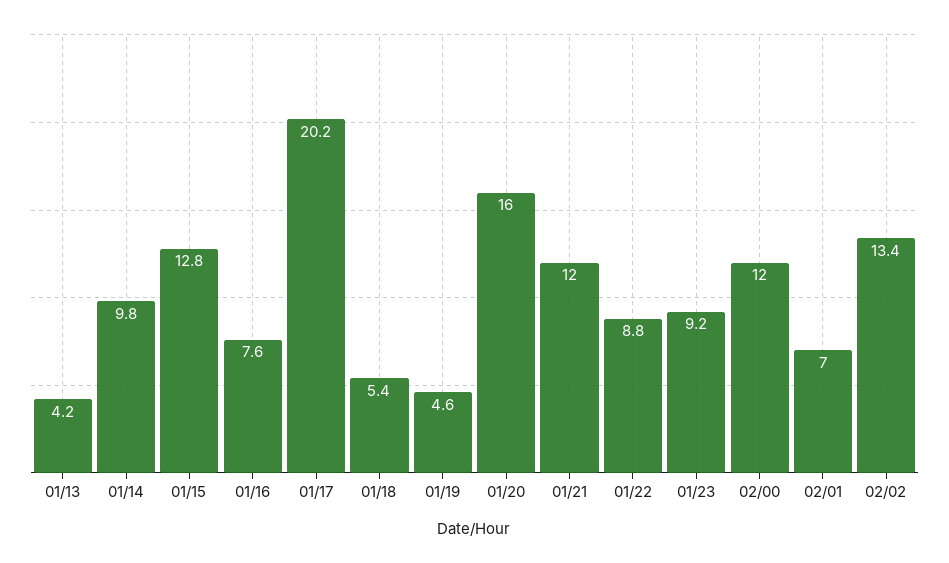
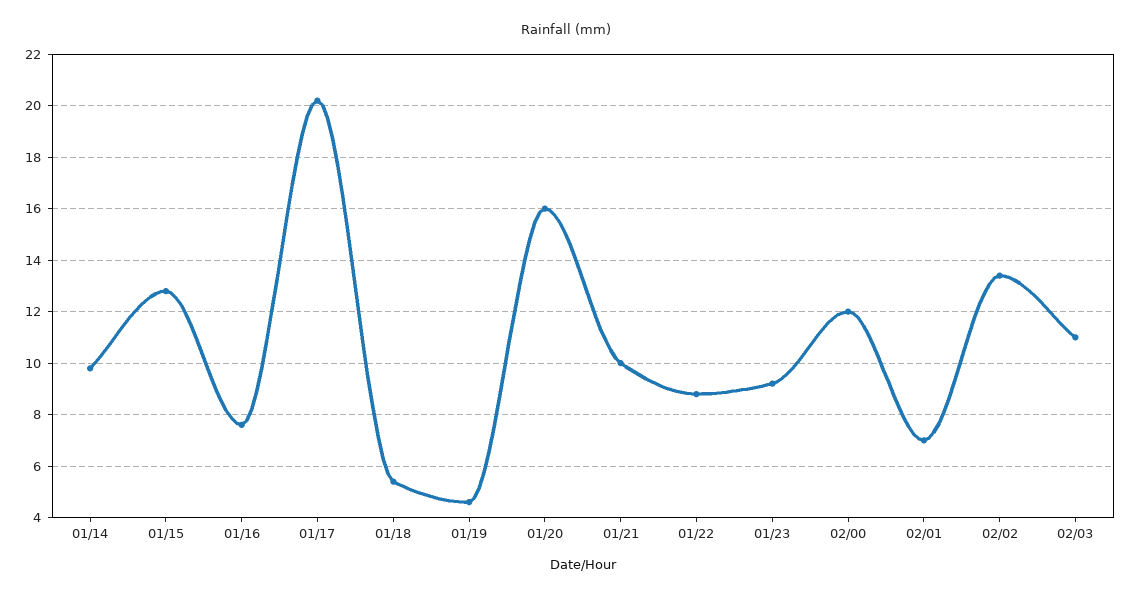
01/13: 4.2 -> none
01/21: 12 -> 10
02/03: none -> 11

